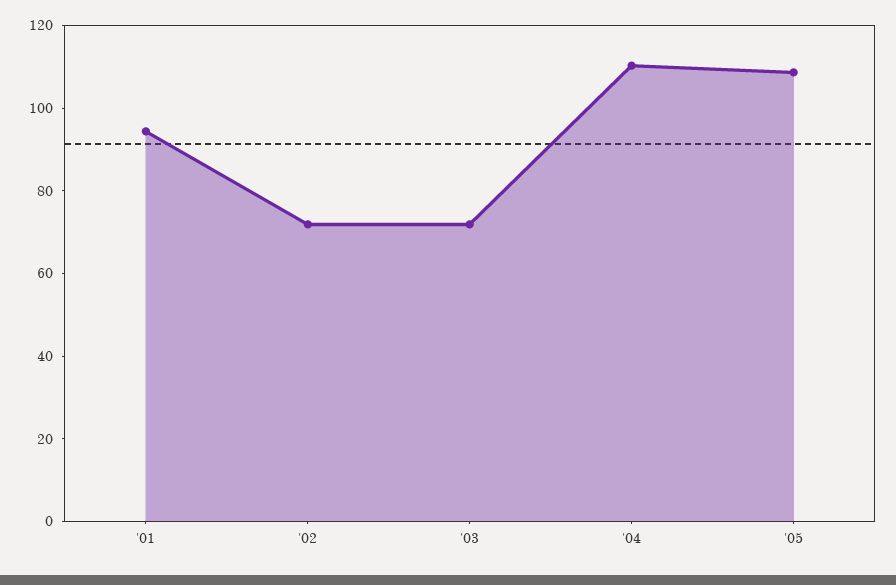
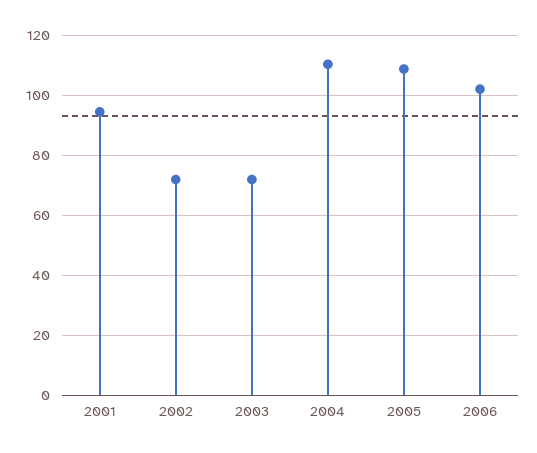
2006: none -> 102

